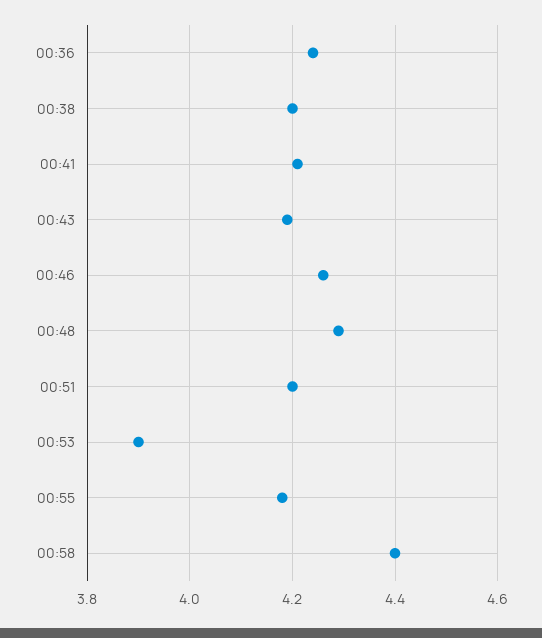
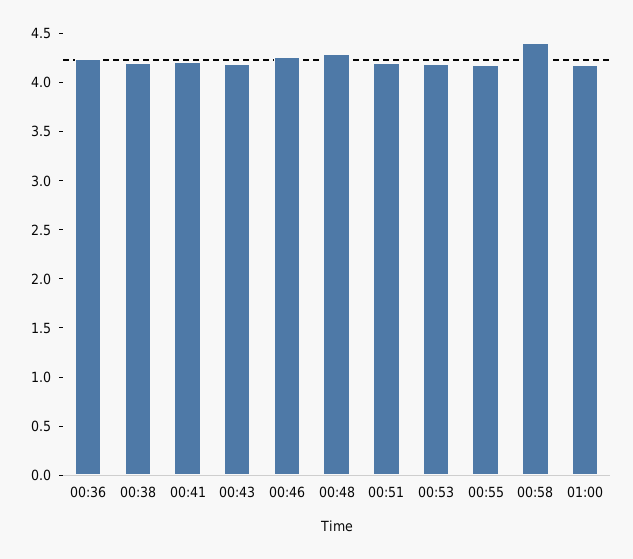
00:53: 3.9 -> 4.2
01:00: none -> 4.2

